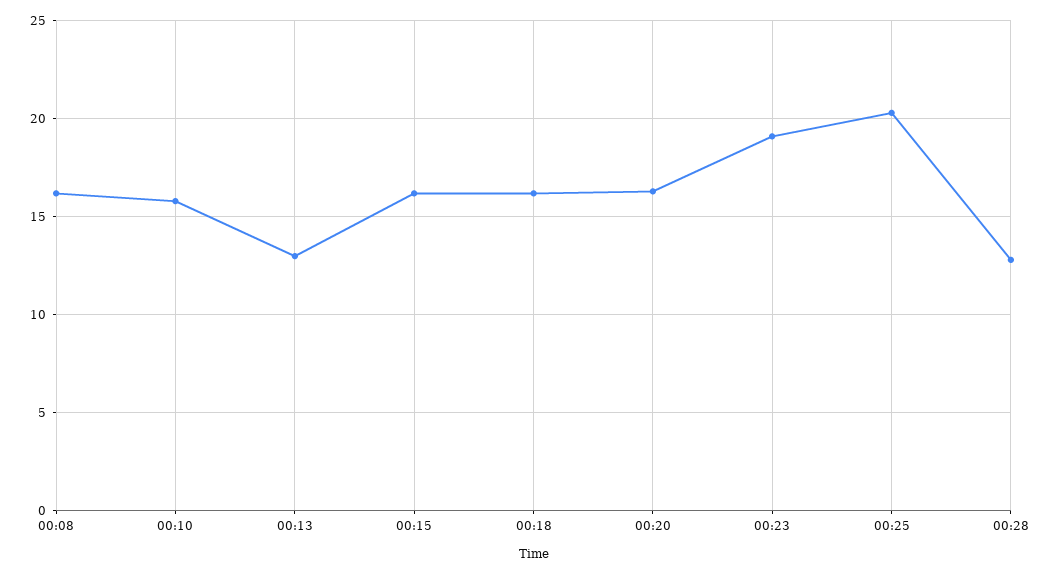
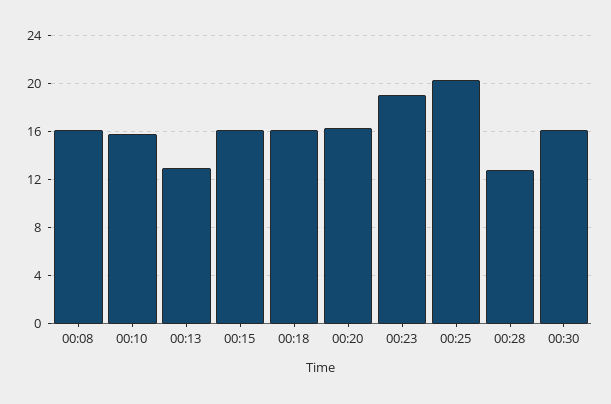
00:30: none -> 16

